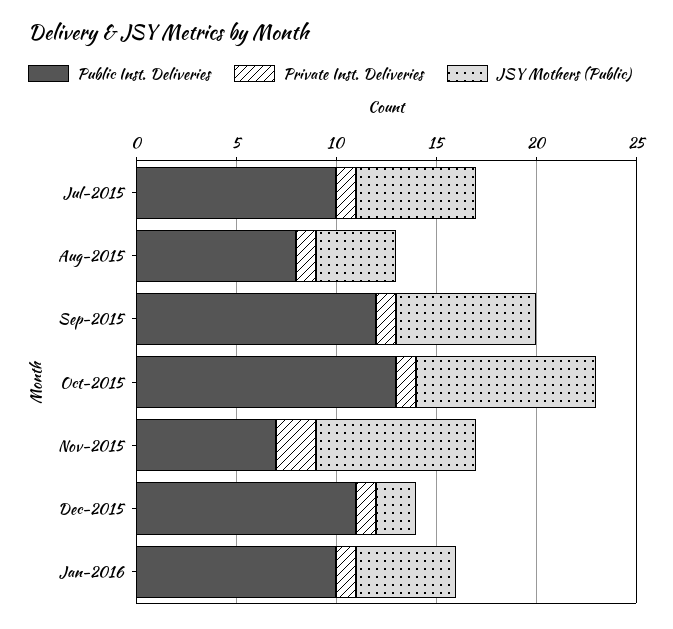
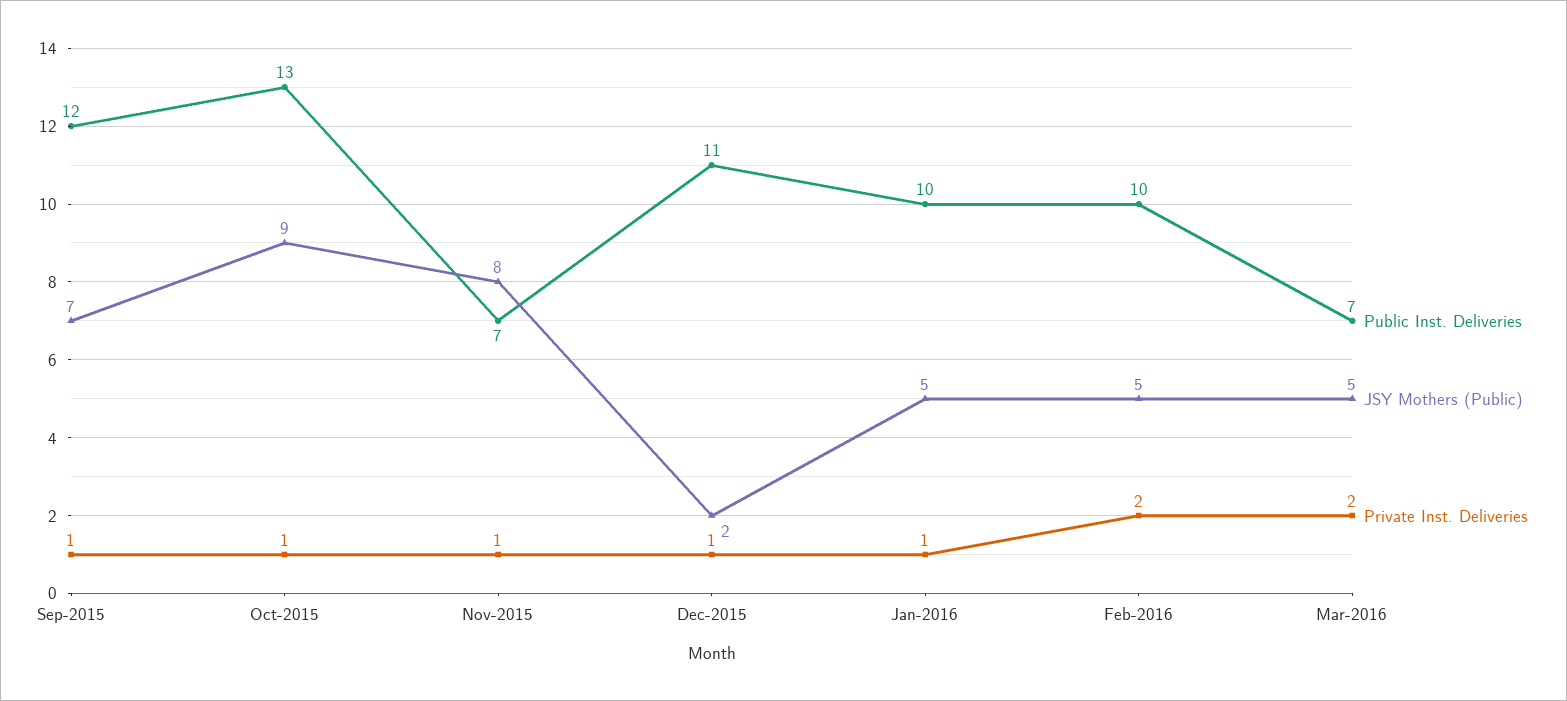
Public Inst. Deliveries, Jul-2015: 10 -> none
Private Inst. Deliveries, Jul-2015: 1 -> none
JSY Mothers (Public), Jul-2015: 6 -> none
Public Inst. Deliveries, Aug-2015: 8 -> none
Private Inst. Deliveries, Aug-2015: 1 -> none
JSY Mothers (Public), Aug-2015: 4 -> none
Private Inst. Deliveries, Nov-2015: 2 -> 1
Public Inst. Deliveries, Feb-2016: none -> 10
JSY Mothers (Public), Feb-2016: none -> 5
Private Inst. Deliveries, Feb-2016: none -> 2
Public Inst. Deliveries, Mar-2016: none -> 7
JSY Mothers (Public), Mar-2016: none -> 5
Private Inst. Deliveries, Mar-2016: none -> 2

